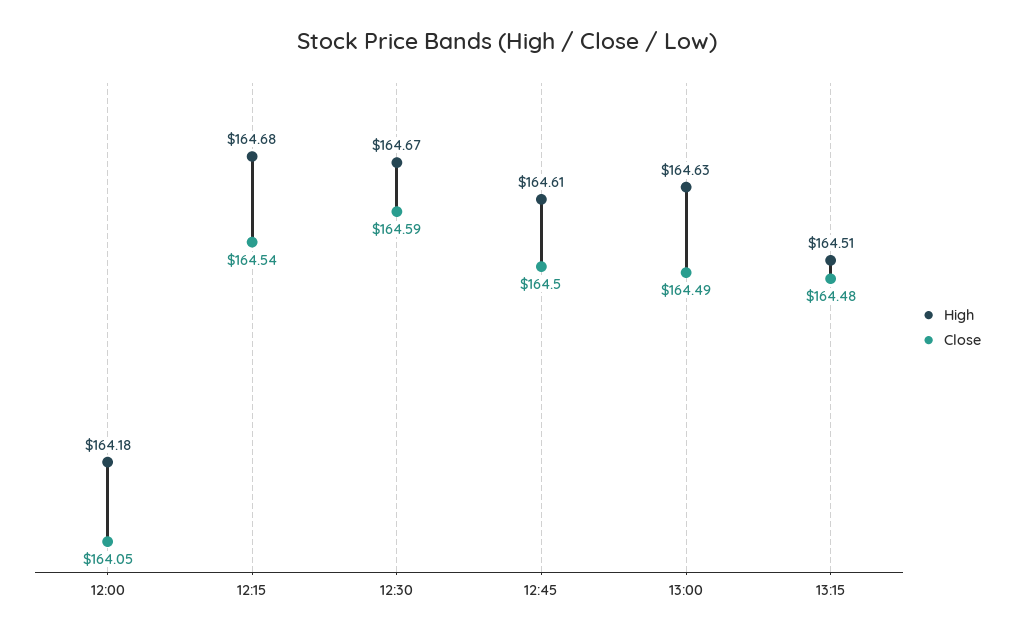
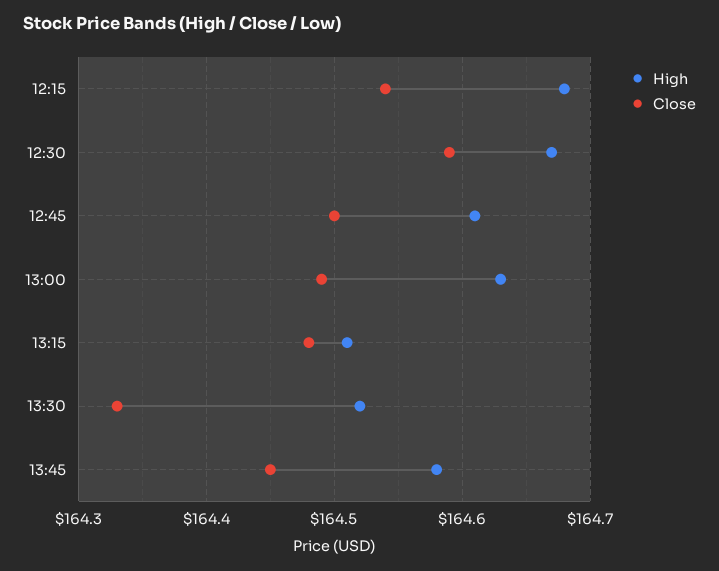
High, 12:00: 164.18 -> none
Close, 12:00: 164.05 -> none
High, 13:30: none -> 164.52
Close, 13:30: none -> 164.33
High, 13:45: none -> 164.58
Close, 13:45: none -> 164.45

